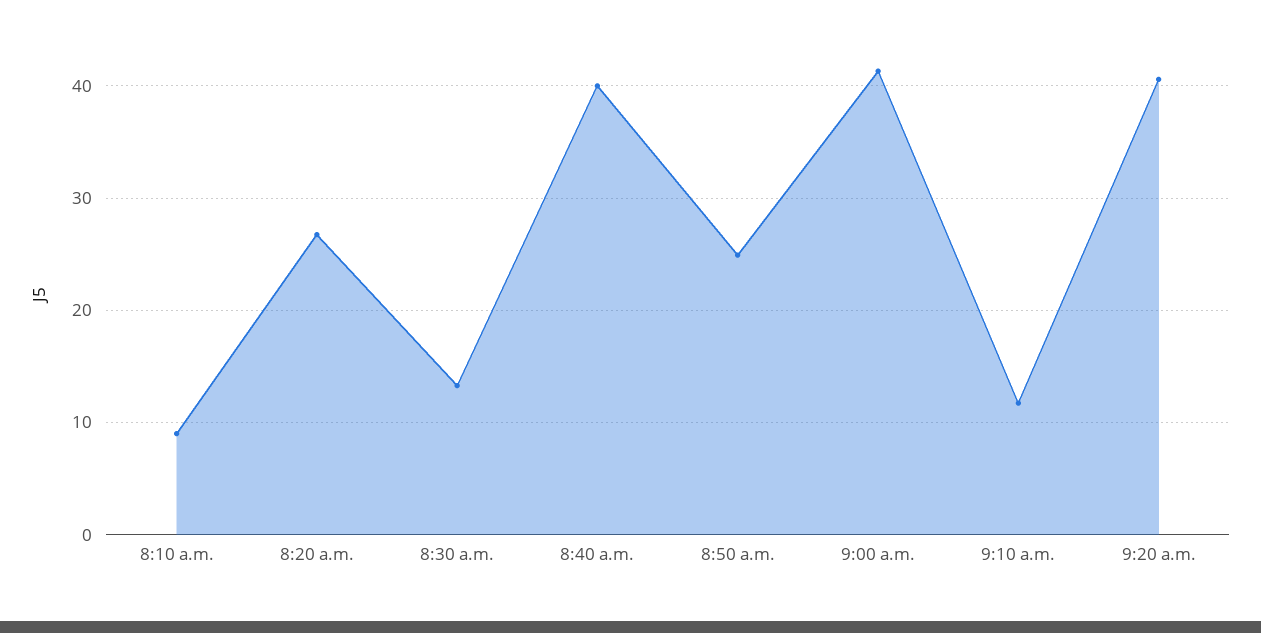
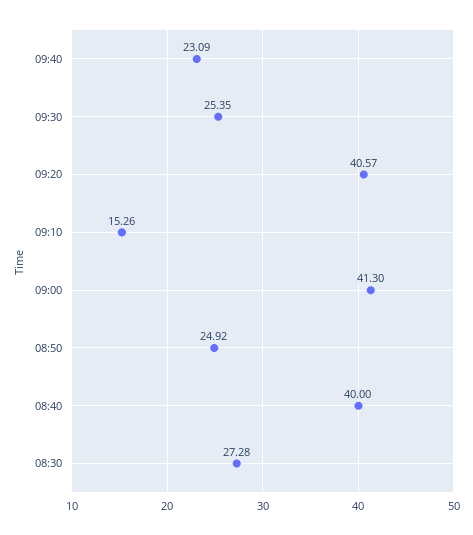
8:10 a.m.: 9 -> none
8:20 a.m.: 27 -> none
8:30 a.m.: 13 -> 27.28
9:10 a.m.: 12 -> 15.26
09:40: none -> 23.09
09:30: none -> 25.35

